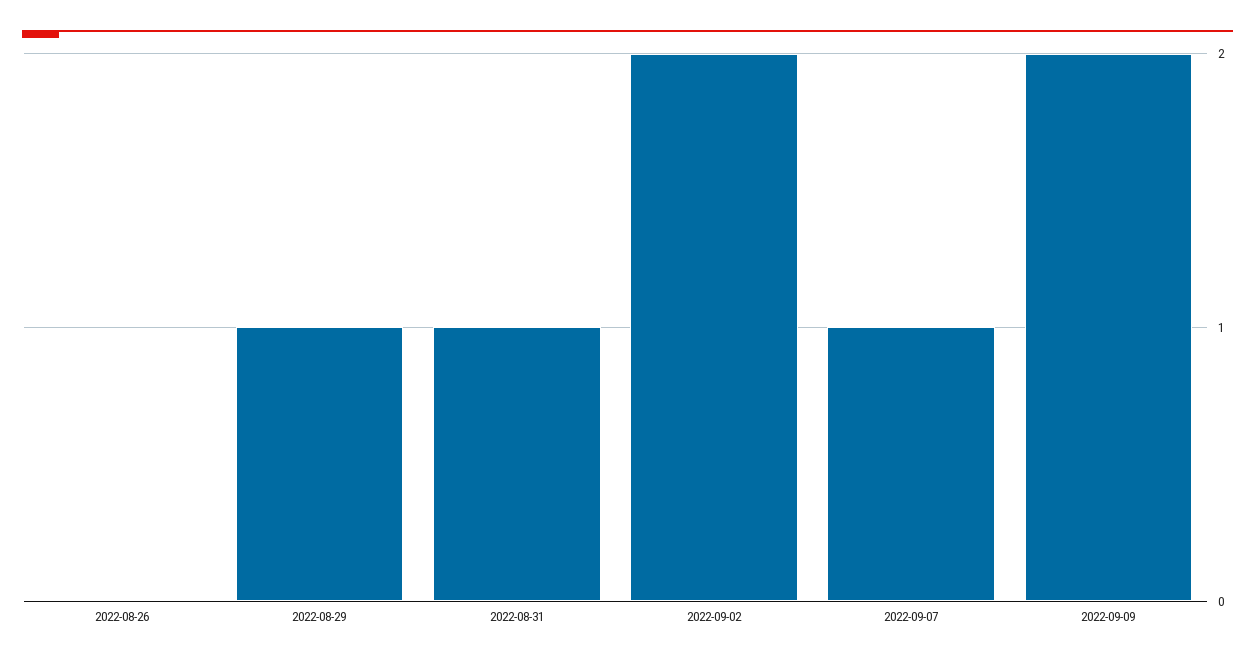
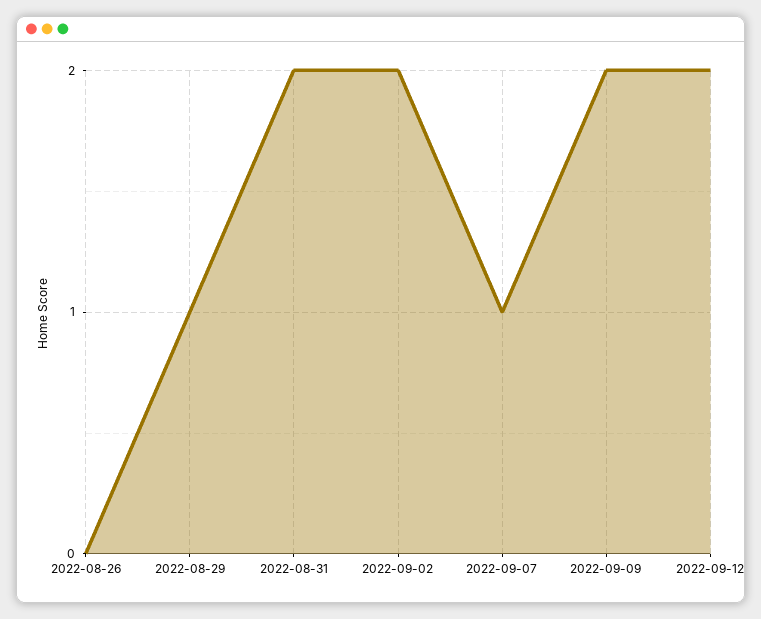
2022-08-31: 1 -> 2
2022-09-12: none -> 2

